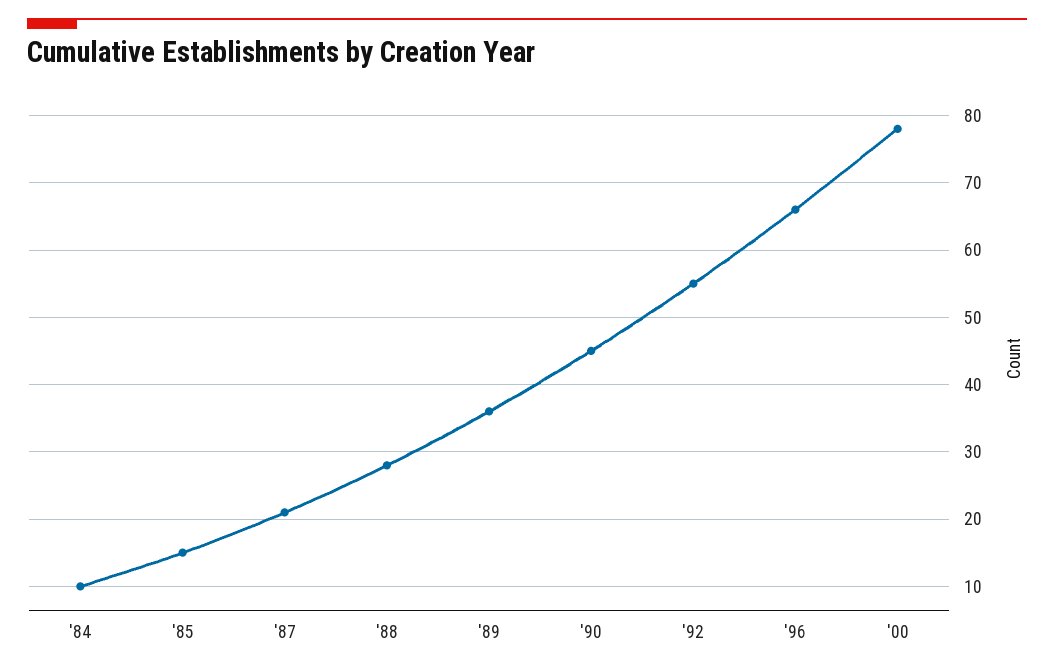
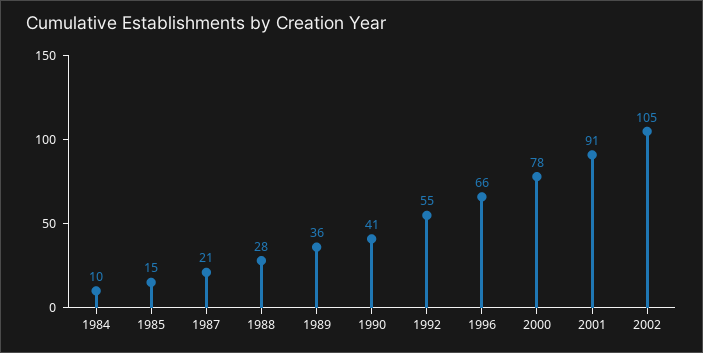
'90: 45 -> 41
2001: none -> 91
2002: none -> 105

